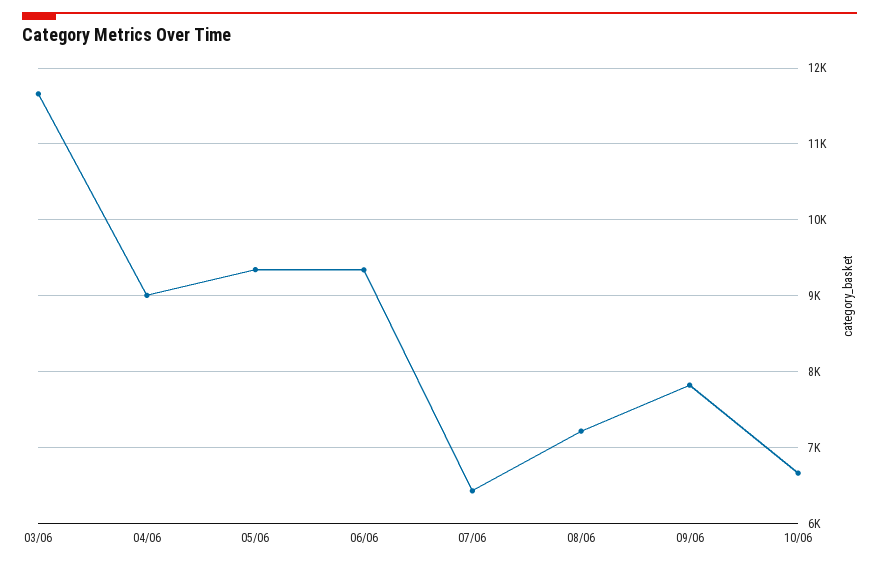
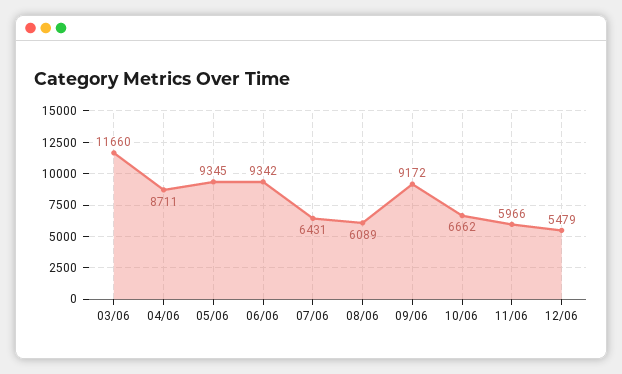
04/06: 9000 -> 8711
08/06: 7200 -> 6089
09/06: 7800 -> 9172
11/06: none -> 5966
12/06: none -> 5479

